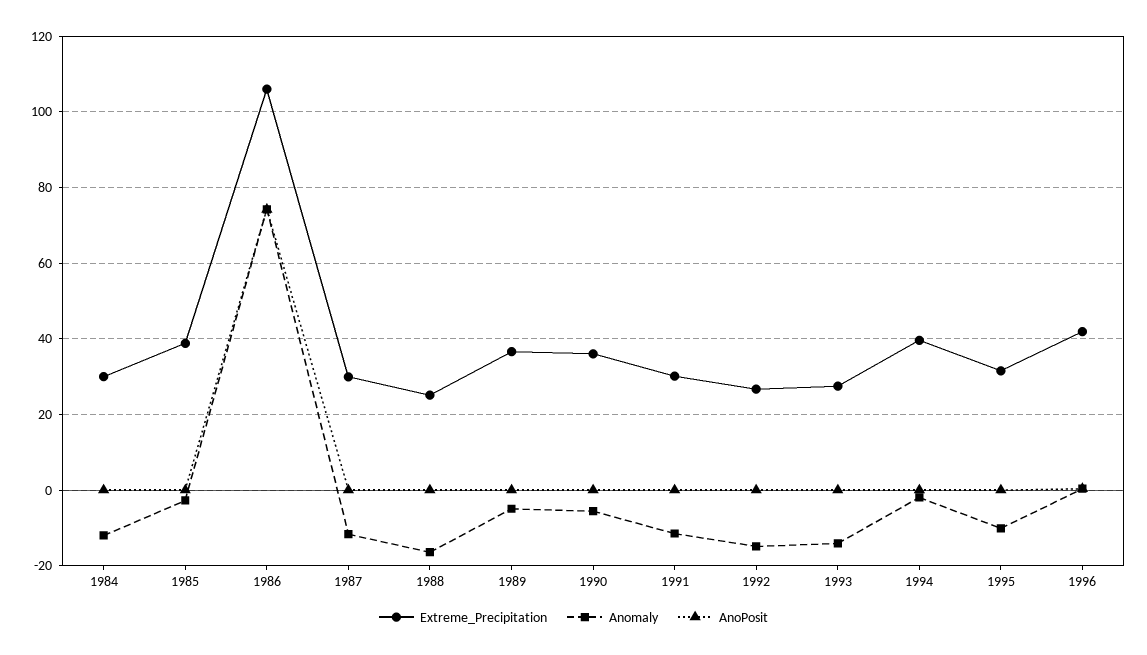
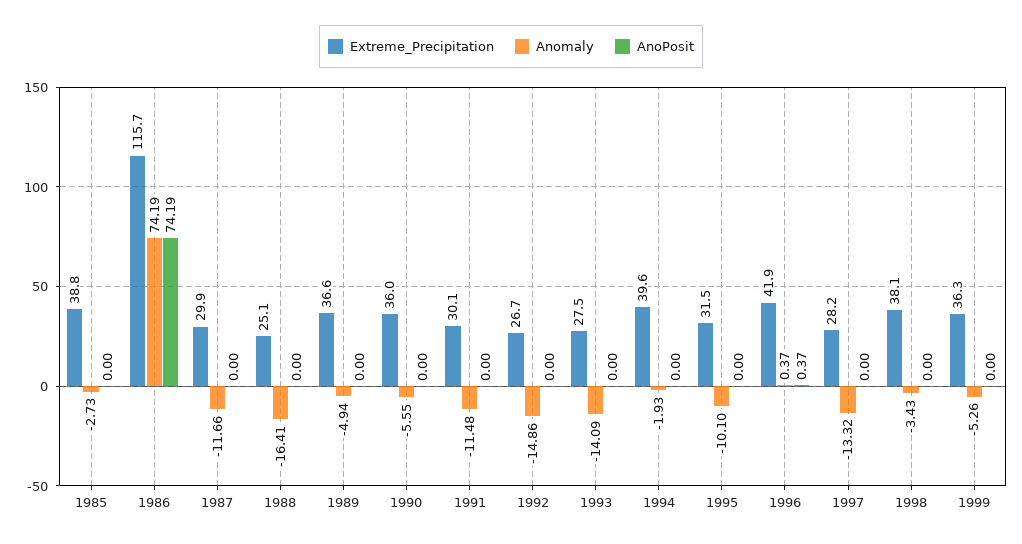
Extreme_Precipitation, 1984: 30 -> none
Anomaly, 1984: -12 -> none
AnoPosit, 1984: 0 -> none
Extreme_Precipitation, 1986: 106 -> 115.7
Extreme_Precipitation, 1997: none -> 28.2
Anomaly, 1997: none -> -13.32
AnoPosit, 1997: none -> 0
Extreme_Precipitation, 1998: none -> 38.1
Anomaly, 1998: none -> -3.43
AnoPosit, 1998: none -> 0
Extreme_Precipitation, 1999: none -> 36.3
Anomaly, 1999: none -> -5.26
AnoPosit, 1999: none -> 0

